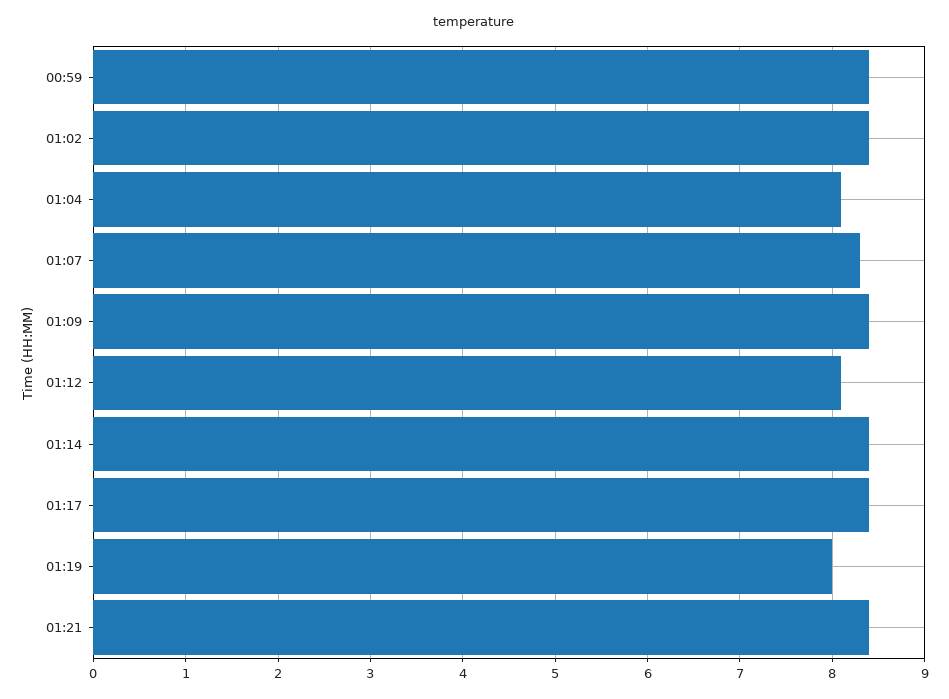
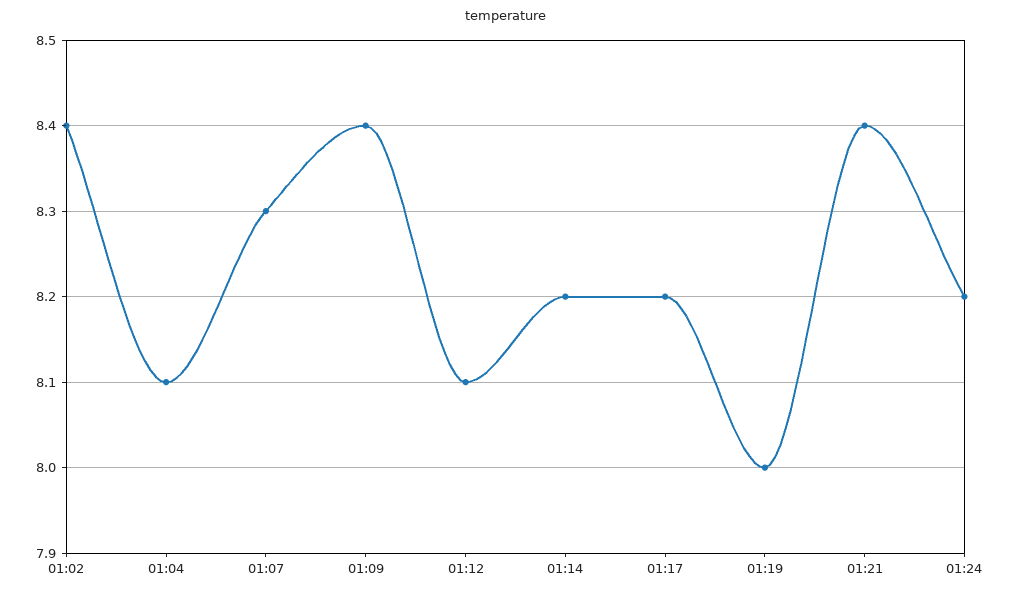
00:59: 8.4 -> none
01:14: 8.4 -> 8.2
01:17: 8.4 -> 8.2
01:24: none -> 8.2

